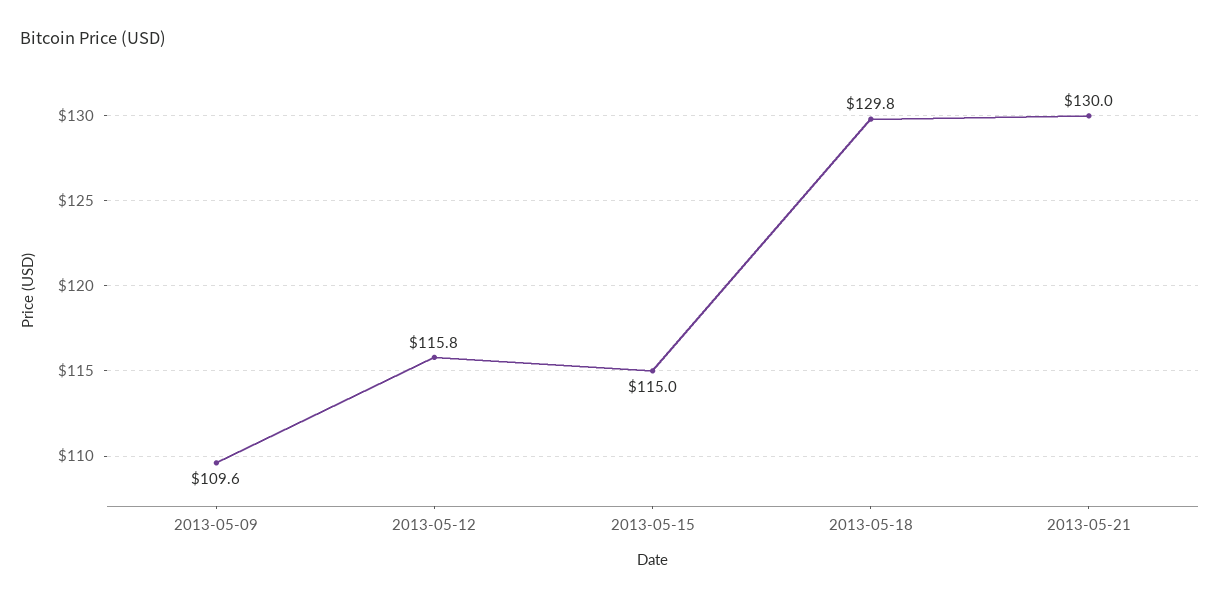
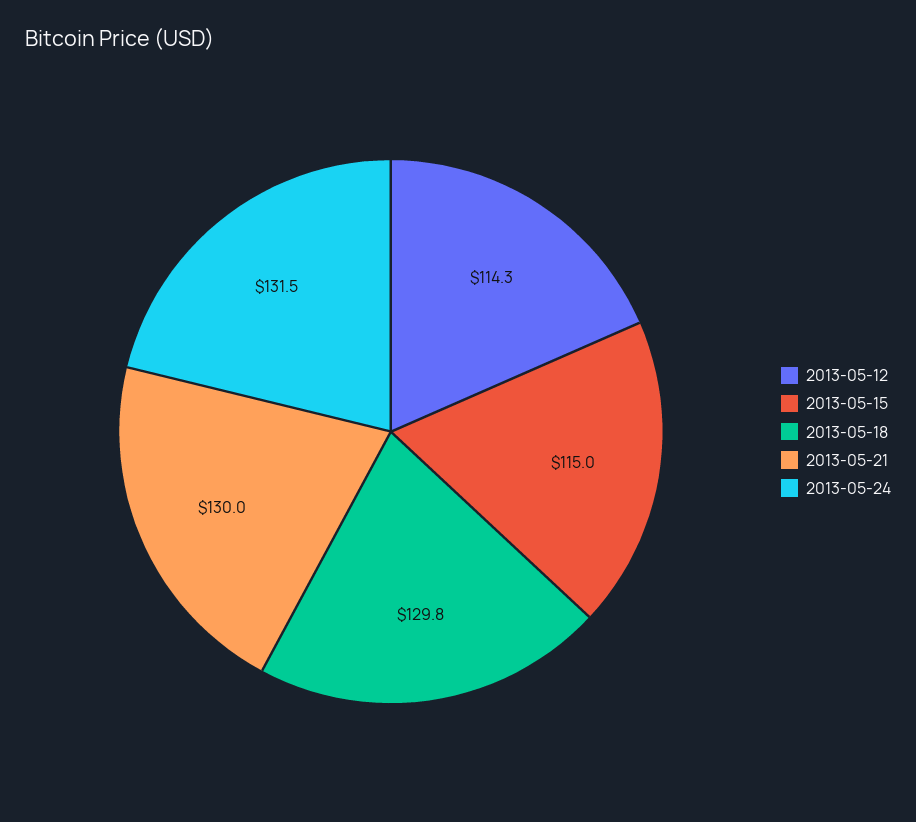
2013-05-09: 109.6 -> none
2013-05-12: 115.8 -> 114.3
2013-05-24: none -> 131.5

